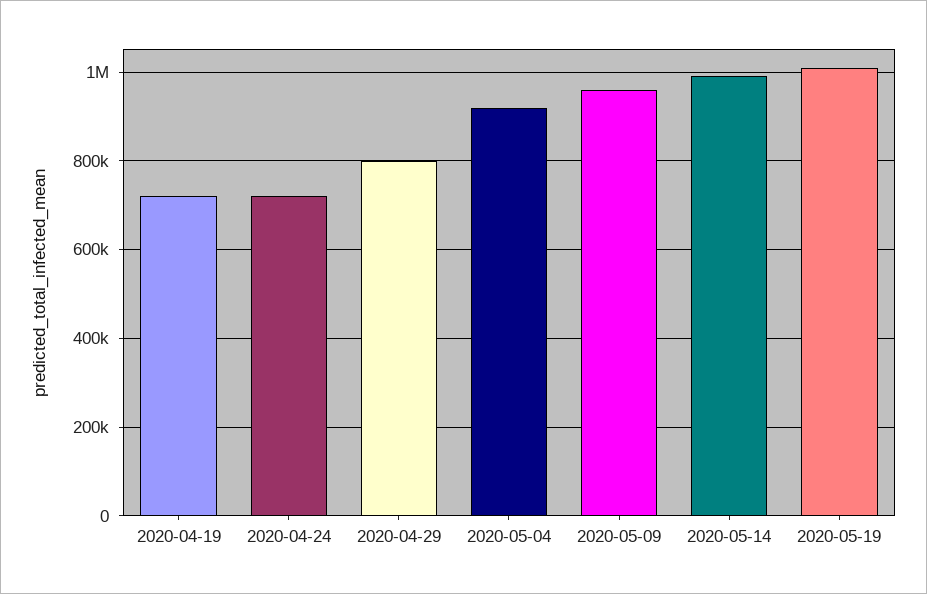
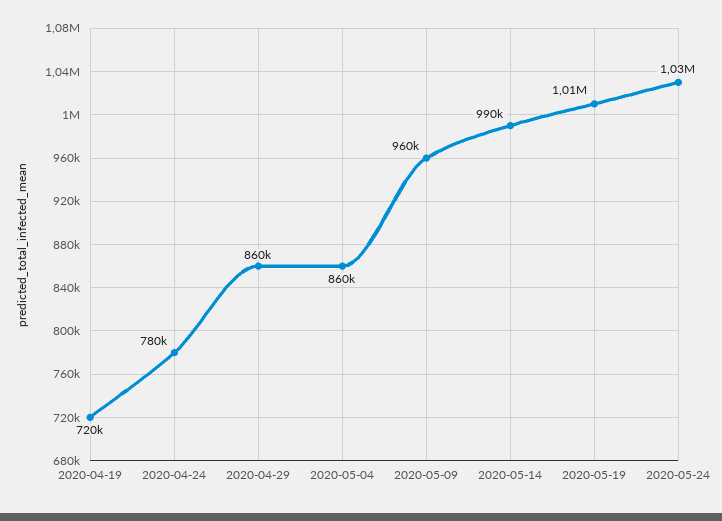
2020-04-24: 720000 -> 780000
2020-04-29: 800000 -> 860000
2020-05-04: 920000 -> 860000
2020-05-24: none -> 1030000

